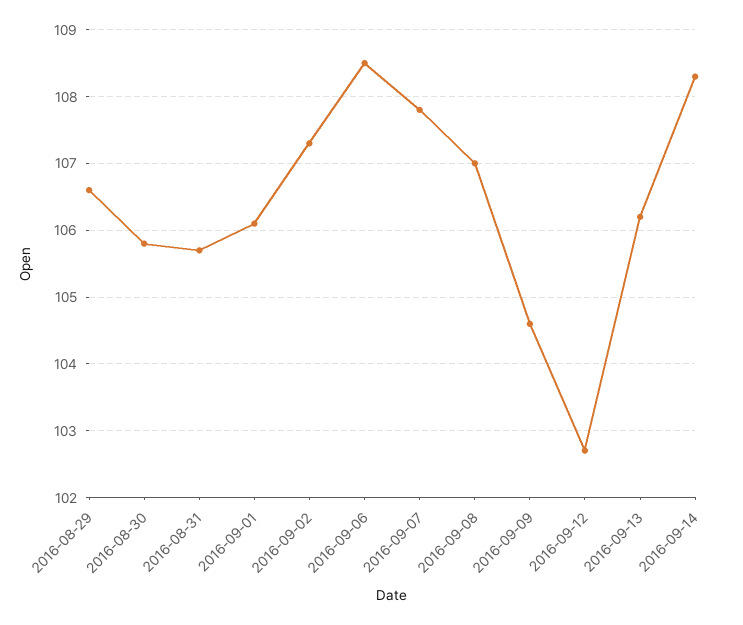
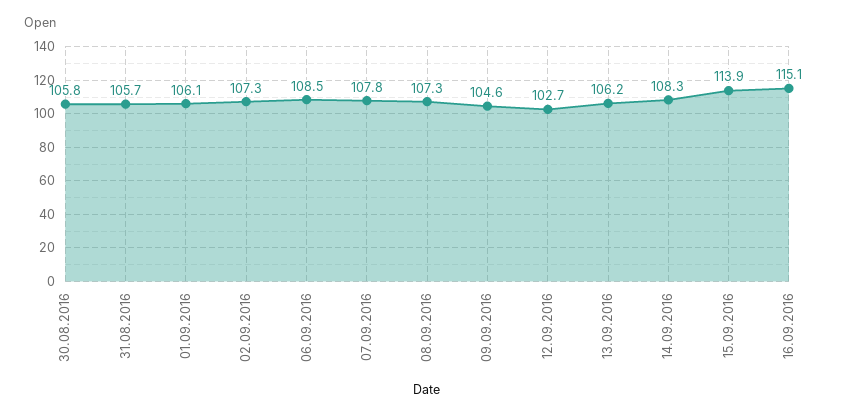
2016-08-29: 106.6 -> none
2016-09-08: 107 -> 107.3
15.09.2016: none -> 113.9
16.09.2016: none -> 115.1

